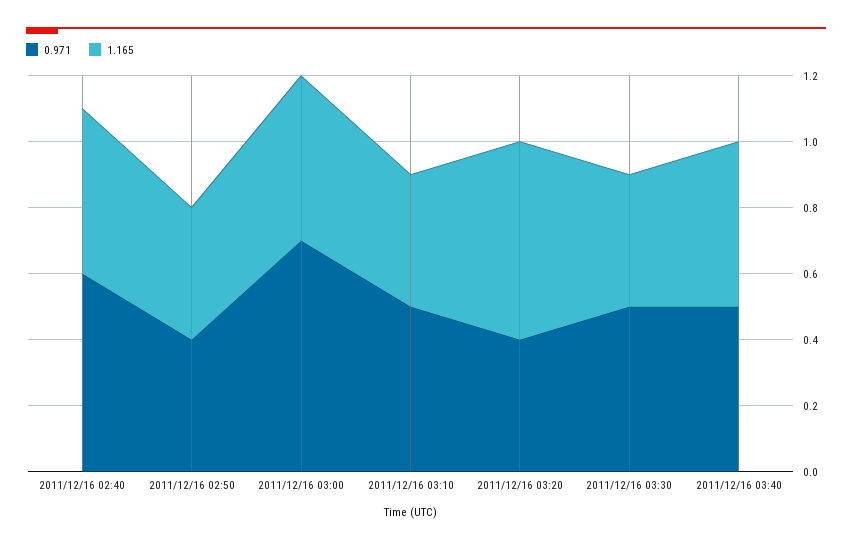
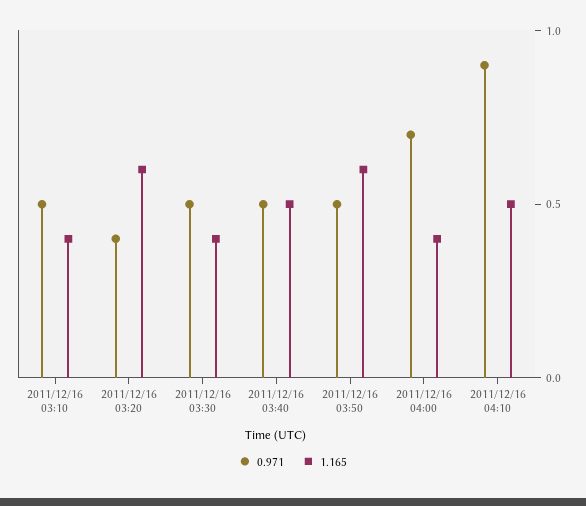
0.971, 2011/12/16 02:40: 0.6 -> none
1.165, 2011/12/16 02:40: 0.5 -> none
0.971, 2011/12/16 02:50: 0.4 -> none
1.165, 2011/12/16 02:50: 0.4 -> none
0.971, 2011/12/16 03:00: 0.7 -> none
1.165, 2011/12/16 03:00: 0.5 -> none
0.971, 2011/12/16 03:50: none -> 0.5
1.165, 2011/12/16 03:50: none -> 0.6
0.971, 2011/12/16 04:00: none -> 0.7
1.165, 2011/12/16 04:00: none -> 0.4
0.971, 2011/12/16 04:10: none -> 0.9
1.165, 2011/12/16 04:10: none -> 0.5

